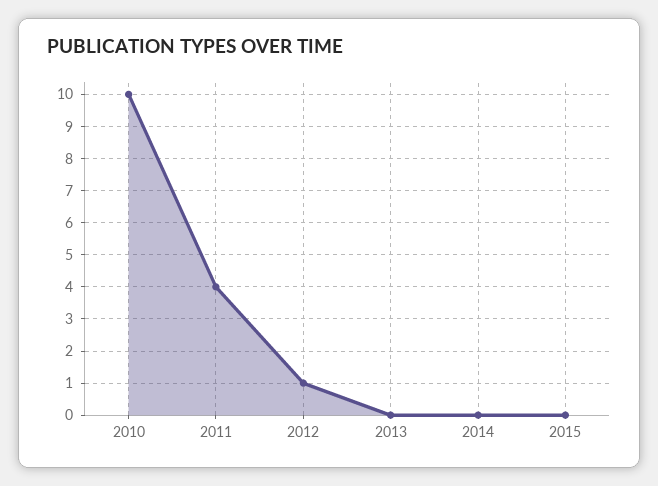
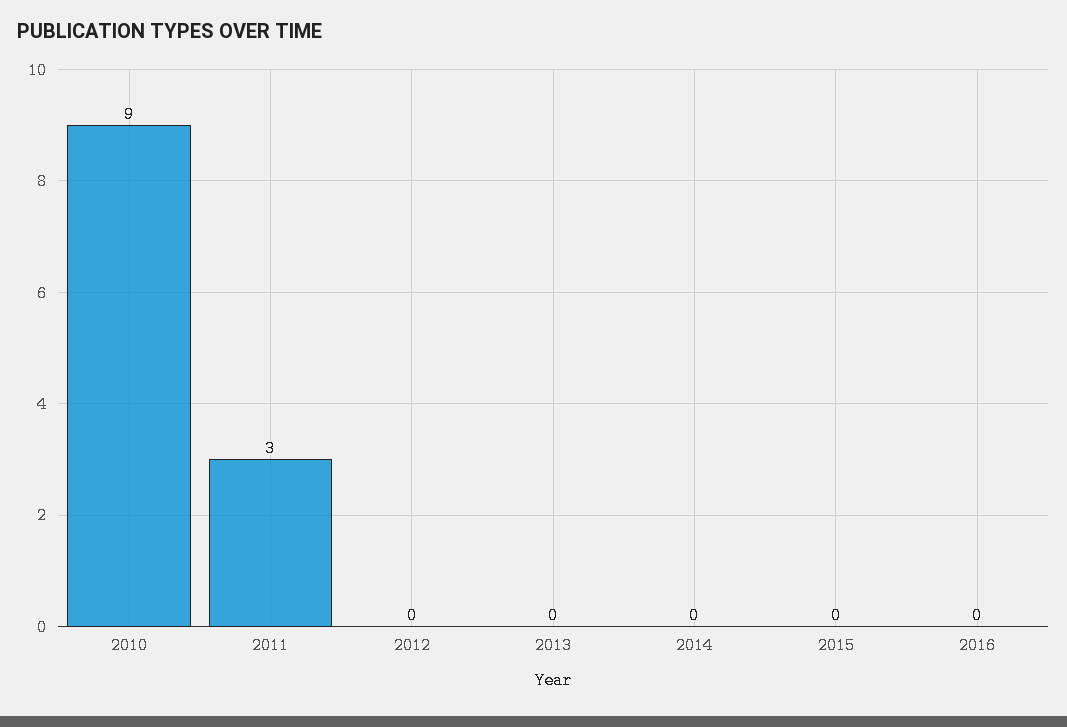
2010: 10 -> 9
2011: 4 -> 3
2012: 1 -> 0
2016: none -> 0

